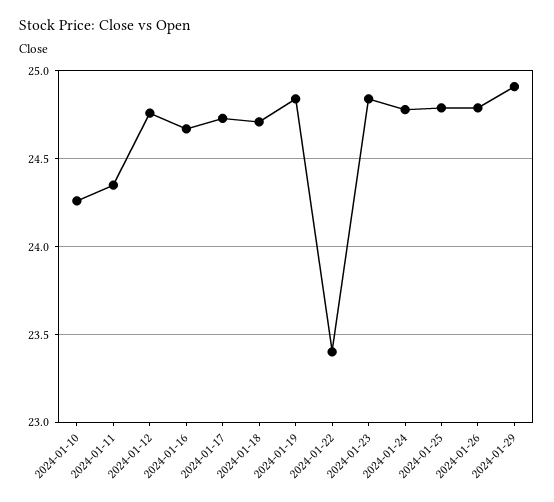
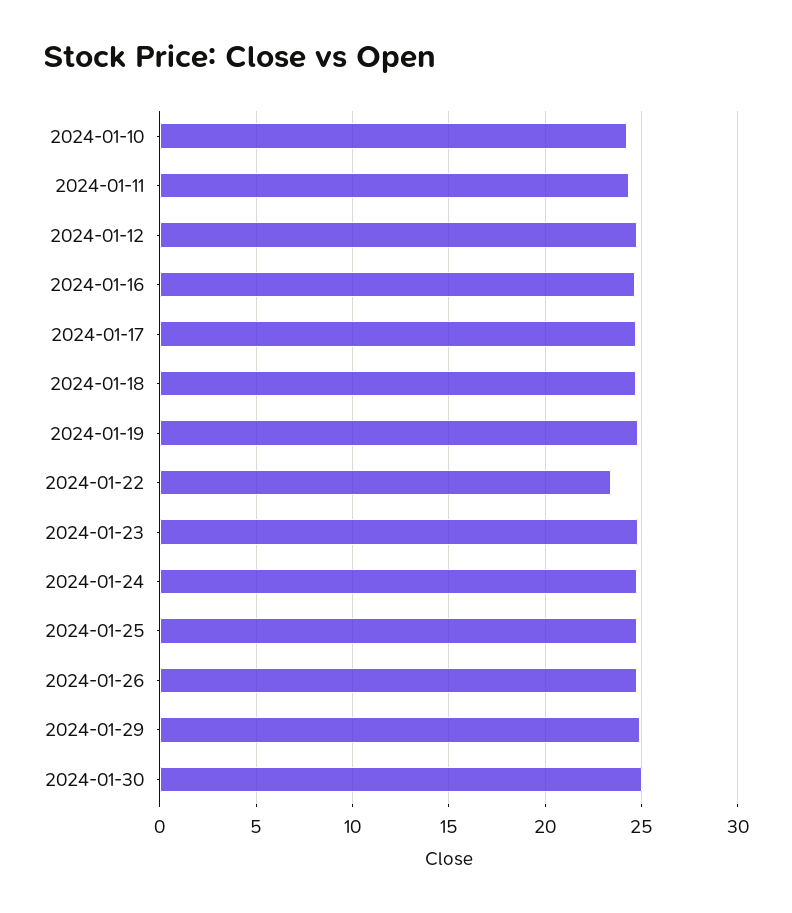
2024-01-30: none -> 25

